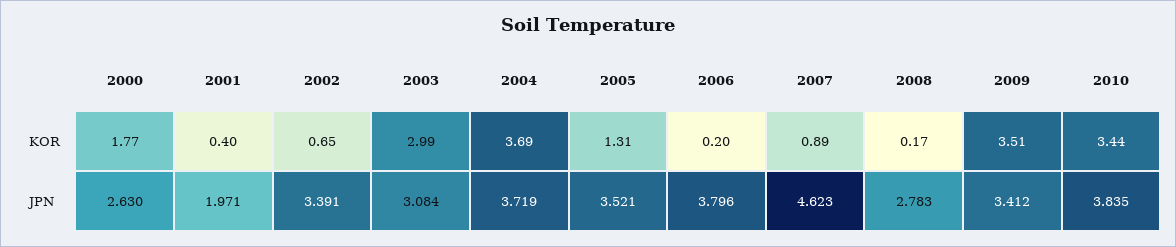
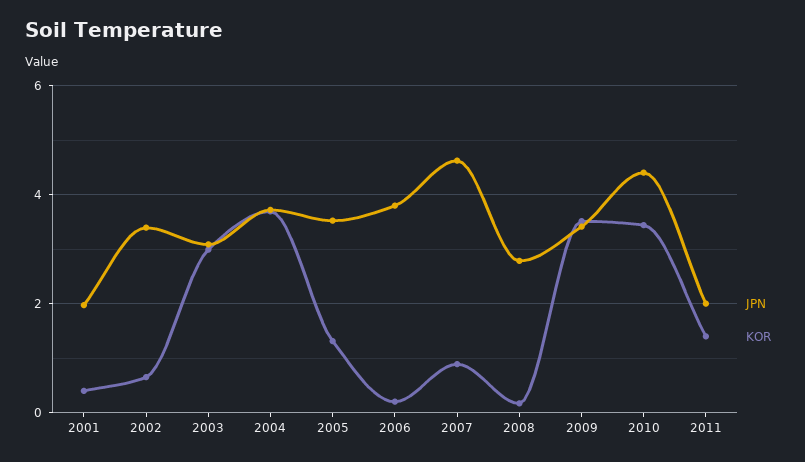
KOR, 2000: 1.77 -> none
JPN, 2000: 2.63 -> none
JPN, 2010: 3.835 -> 4.4
JPN, 2011: none -> 2
KOR, 2011: none -> 1.4

